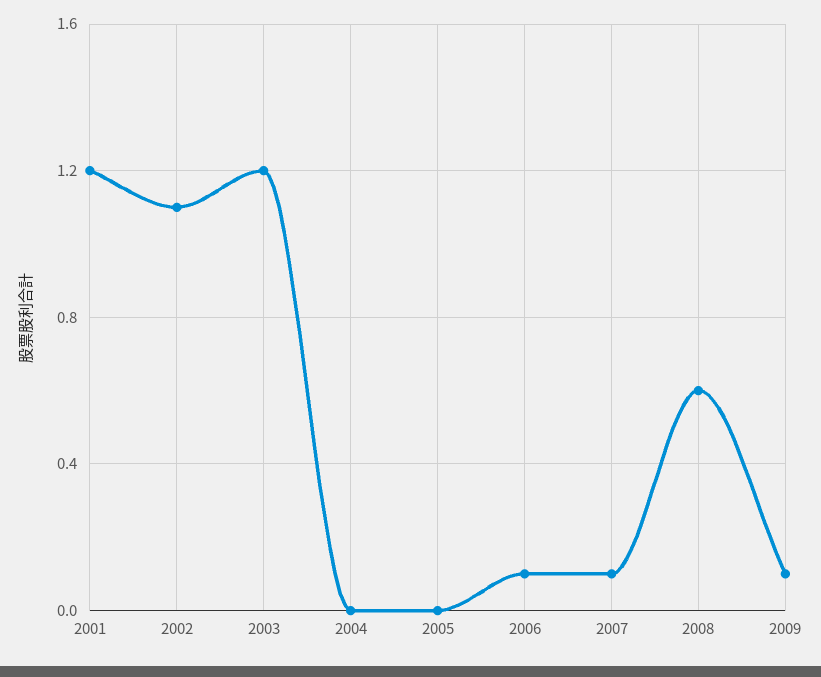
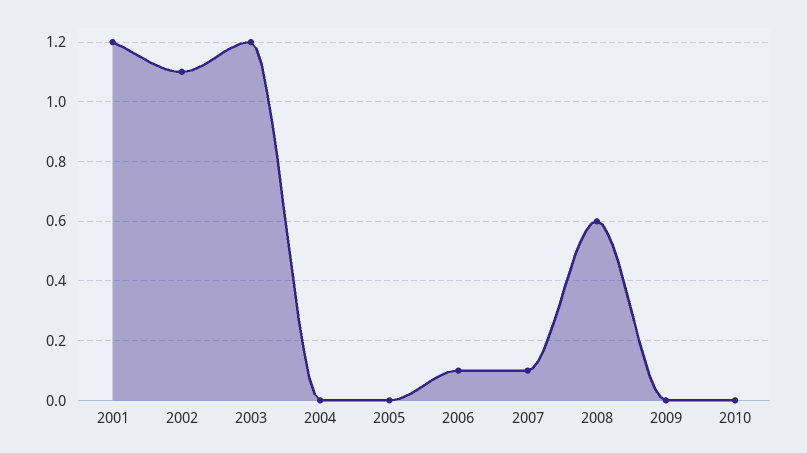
2009: 0.1 -> 0
2010: none -> 0

